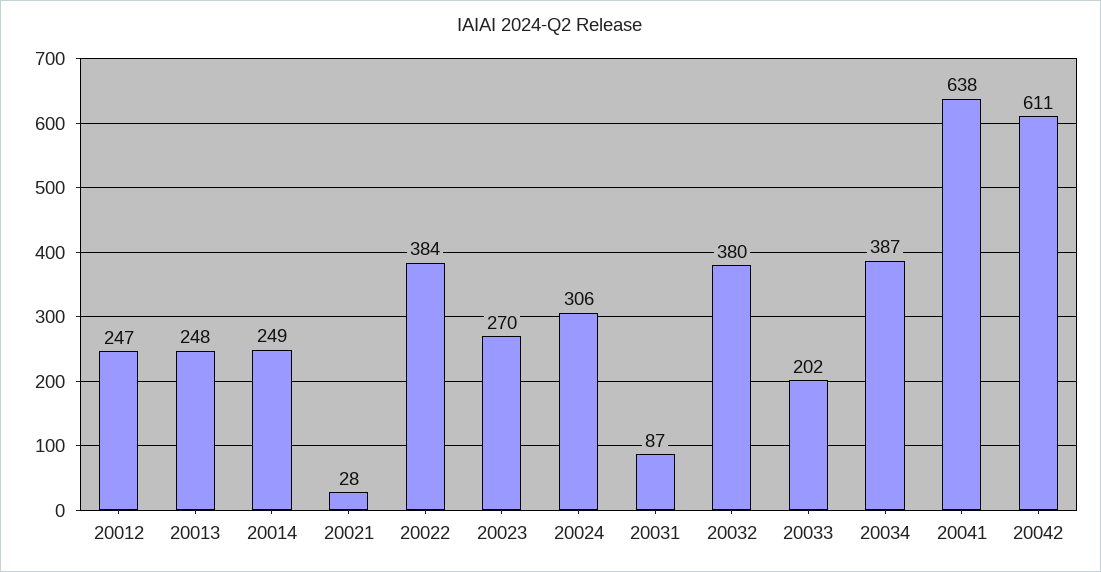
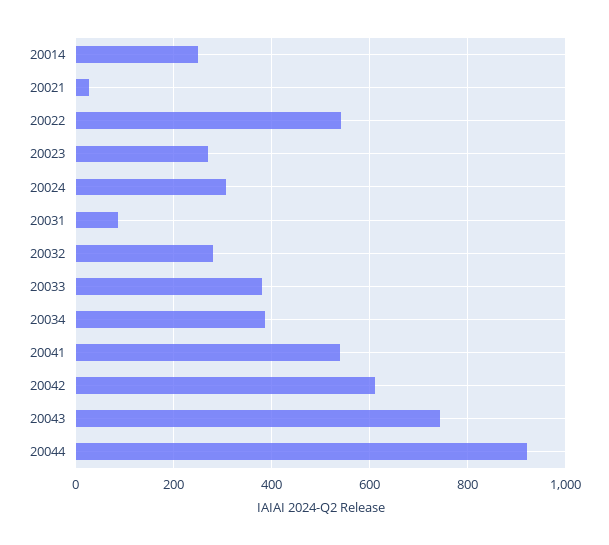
20012: 247 -> none
20013: 248 -> none
20022: 384 -> 540
20032: 380 -> 280
20033: 202 -> 380
20041: 638 -> 540
20043: none -> 740
20044: none -> 920

